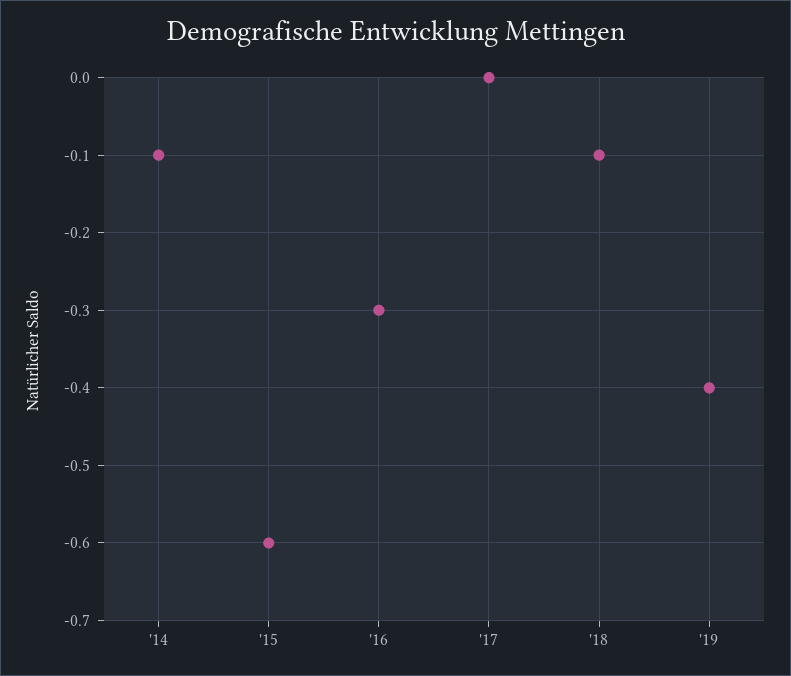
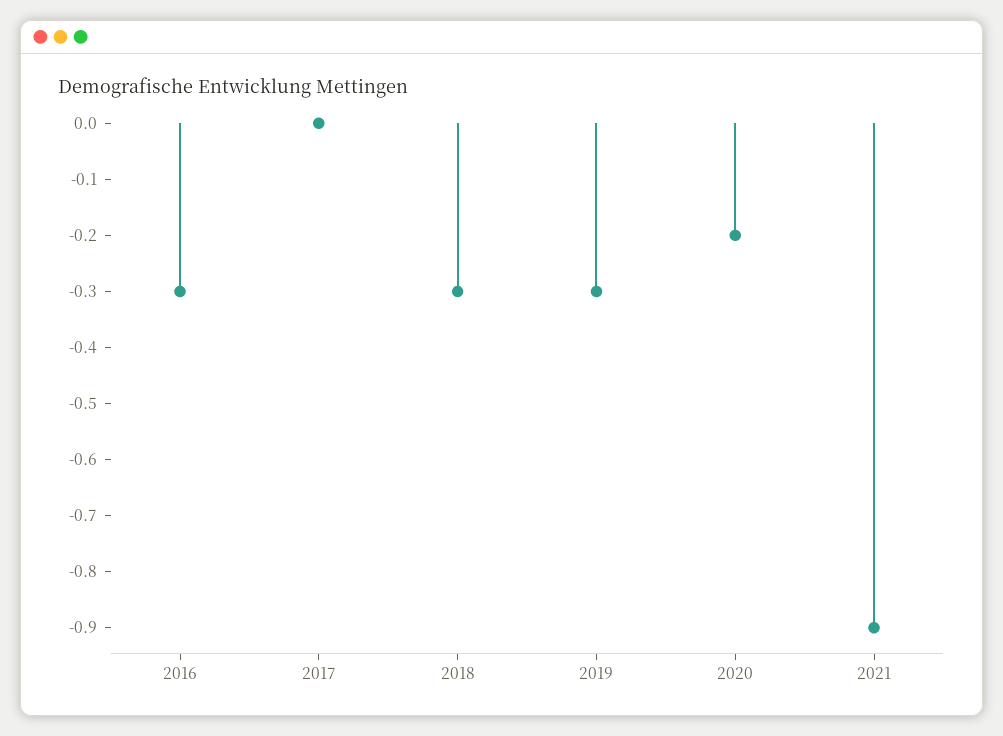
'14: -0.1 -> none
'15: -0.6 -> none
'18: -0.1 -> -0.3
'19: -0.4 -> -0.3
2020: none -> -0.2
2021: none -> -0.9

